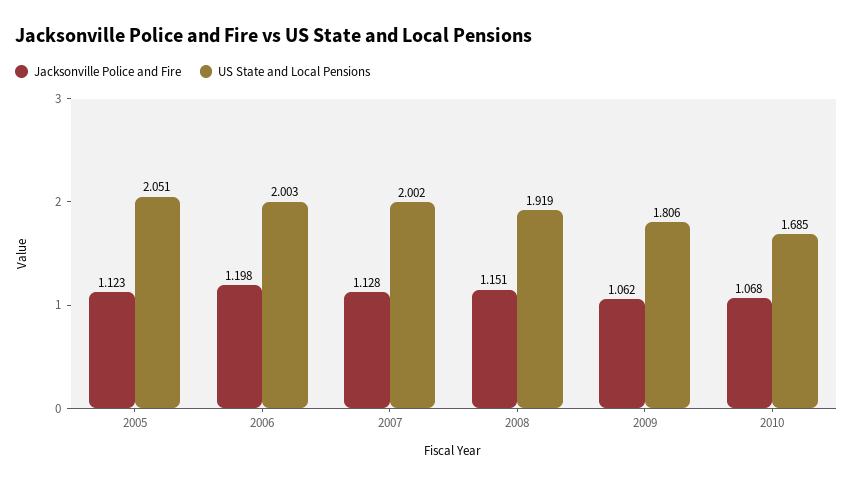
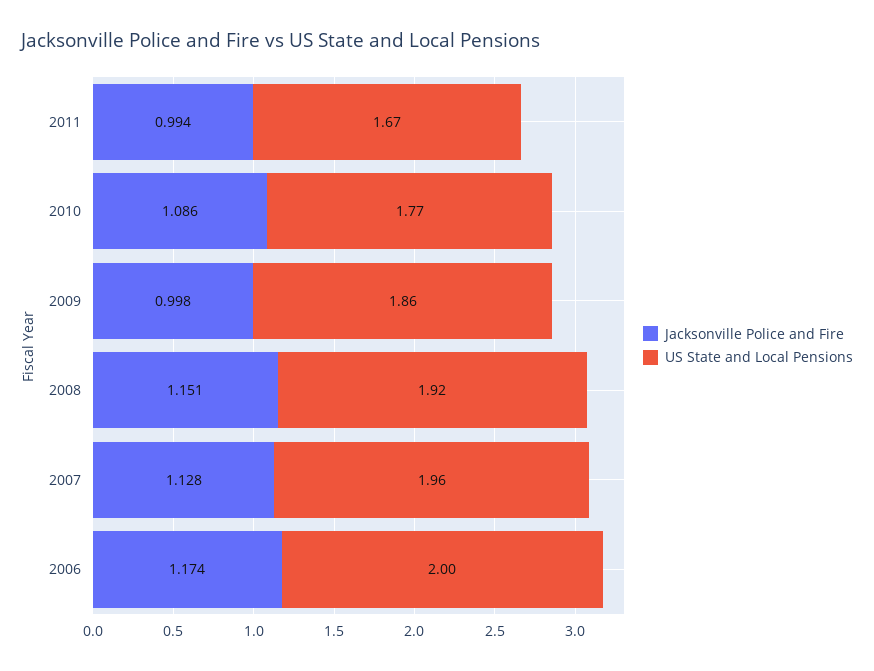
Jacksonville Police and Fire, 2005: 1.123 -> none
US State and Local Pensions, 2005: 2.051 -> none
Jacksonville Police and Fire, 2006: 1.198 -> 1.174
US State and Local Pensions, 2007: 2.002 -> 1.96
Jacksonville Police and Fire, 2009: 1.062 -> 0.998
US State and Local Pensions, 2009: 1.806 -> 1.86
Jacksonville Police and Fire, 2010: 1.068 -> 1.086
US State and Local Pensions, 2010: 1.685 -> 1.77
Jacksonville Police and Fire, 2011: none -> 0.994
US State and Local Pensions, 2011: none -> 1.67

